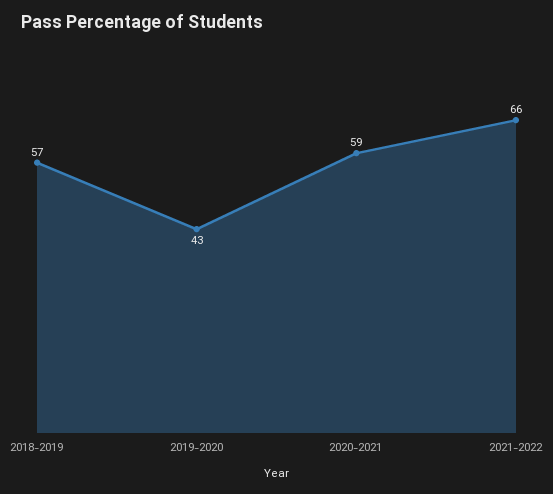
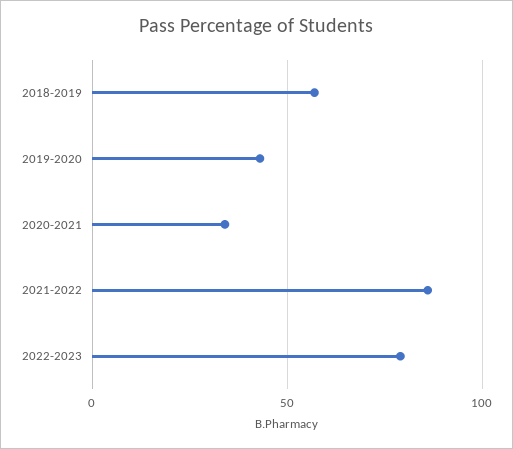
2020-2021: 59 -> 35
2021-2022: 66 -> 85
2022-2023: none -> 80

